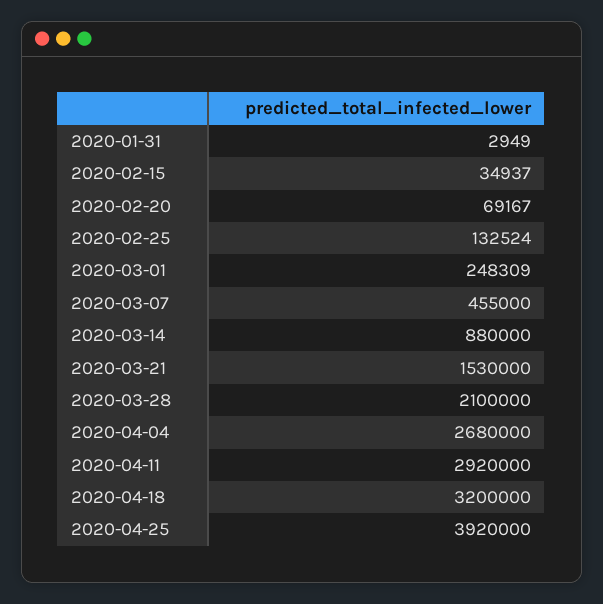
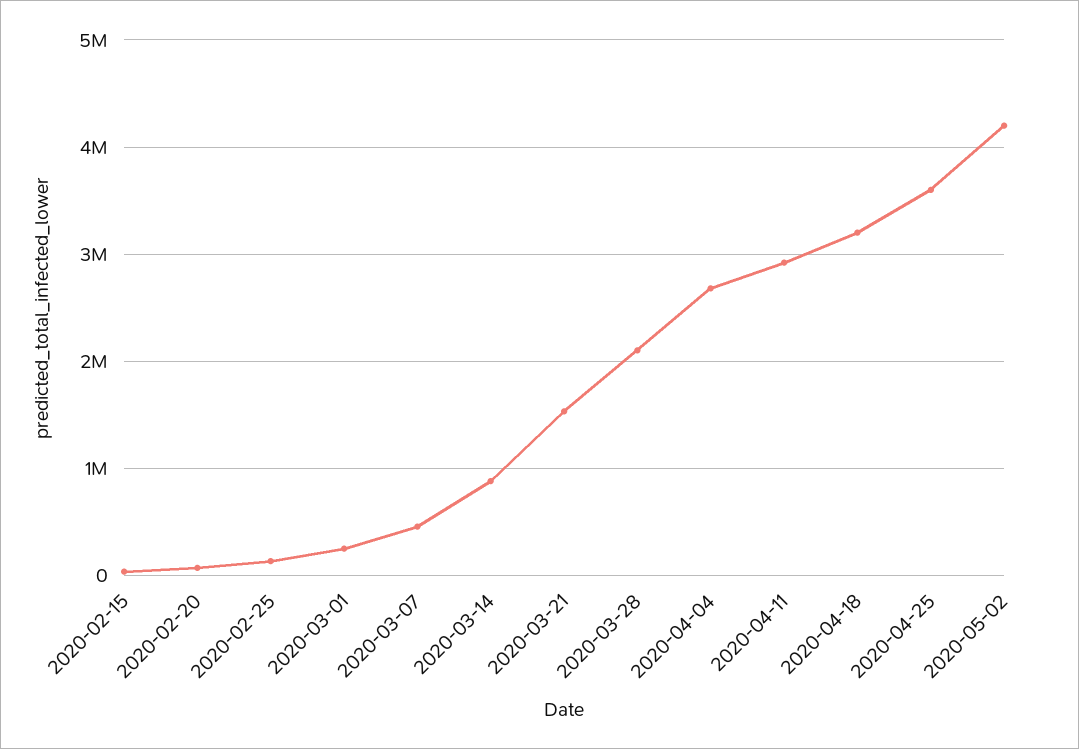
2020-01-31: 2949 -> none
2020-04-25: 3920000 -> 3600000
2020-05-02: none -> 4200000

